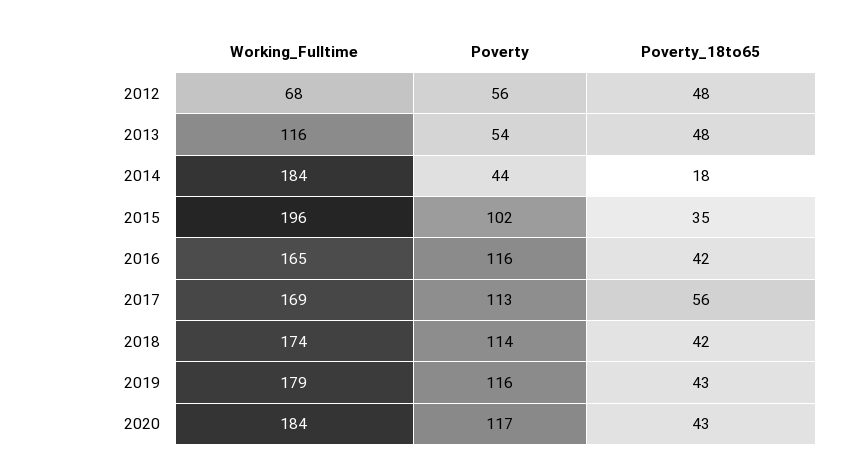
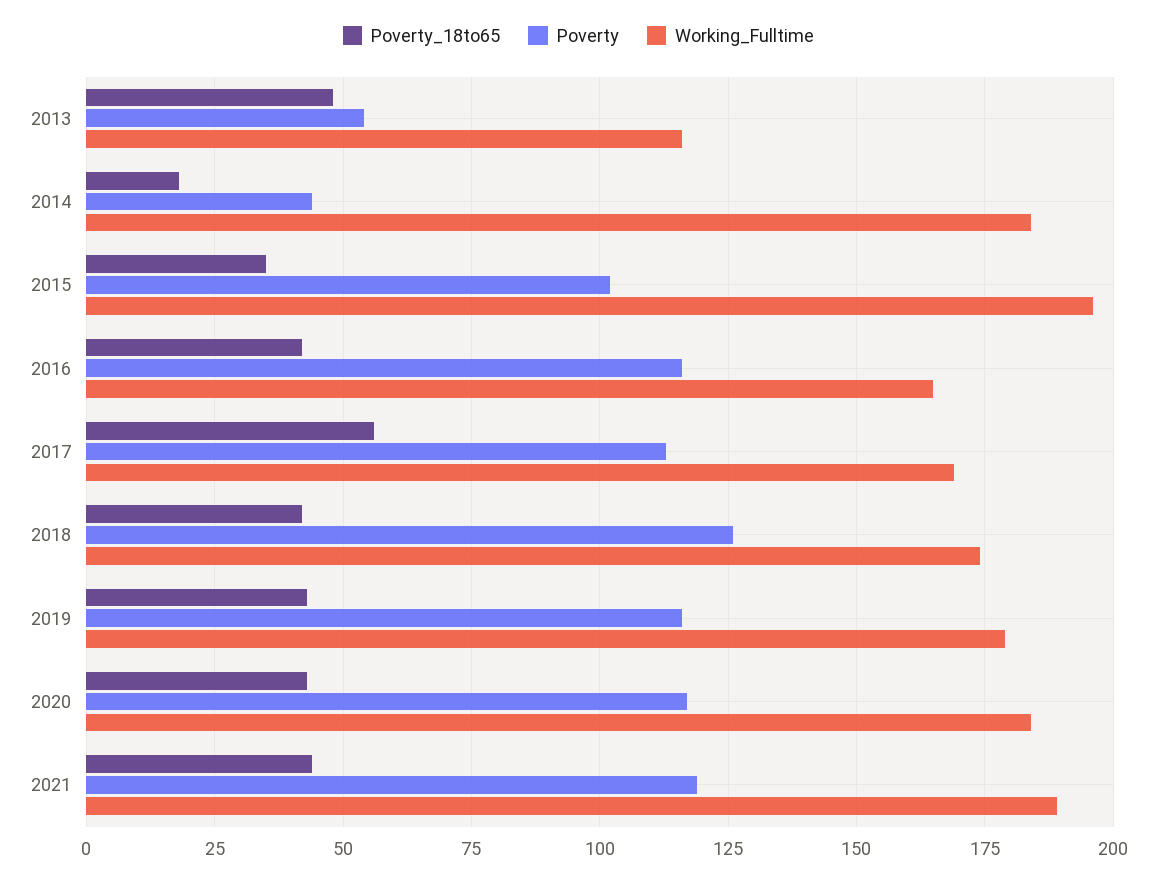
Working_Fulltime, 2012: 68 -> none
Poverty, 2012: 56 -> none
Poverty_18to65, 2012: 48 -> none
Poverty, 2018: 114 -> 125
Poverty_18to65, 2021: none -> 45
Poverty, 2021: none -> 120
Working_Fulltime, 2021: none -> 190

